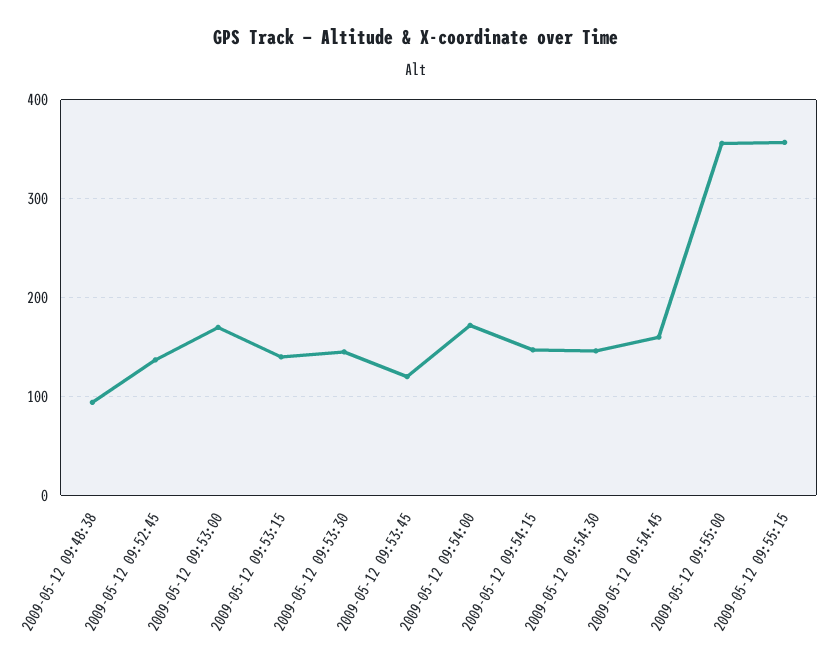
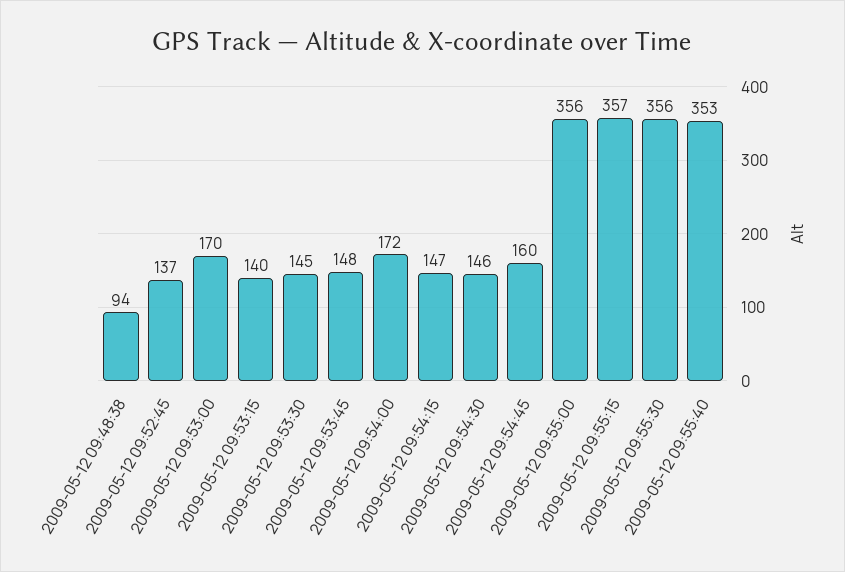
2009-05-12 09:53:45: 120 -> 148
2009-05-12 09:55:30: none -> 356
2009-05-12 09:55:40: none -> 353

